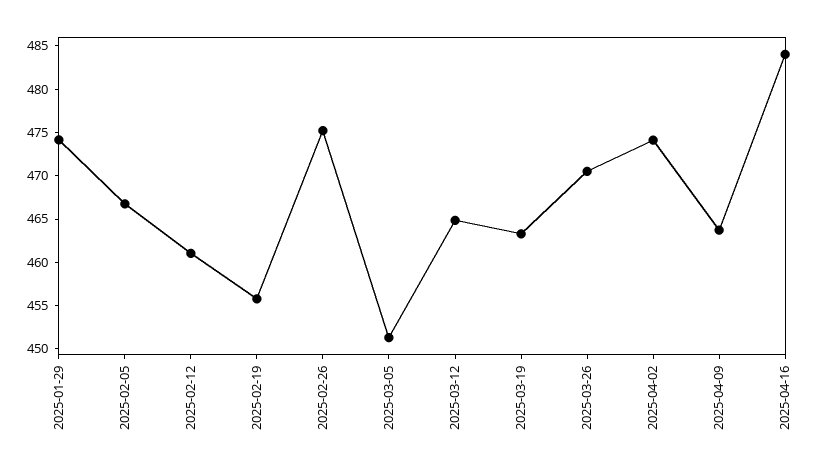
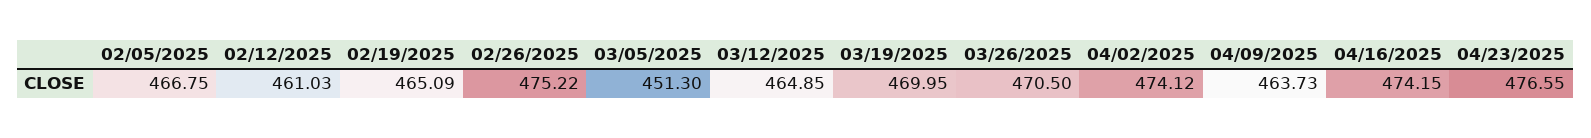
2025-01-29: 474 -> none
2025-02-19: 456 -> 465.09
2025-03-19: 463 -> 469.95
2025-04-16: 484 -> 474.15
04/23/2025: none -> 476.55

